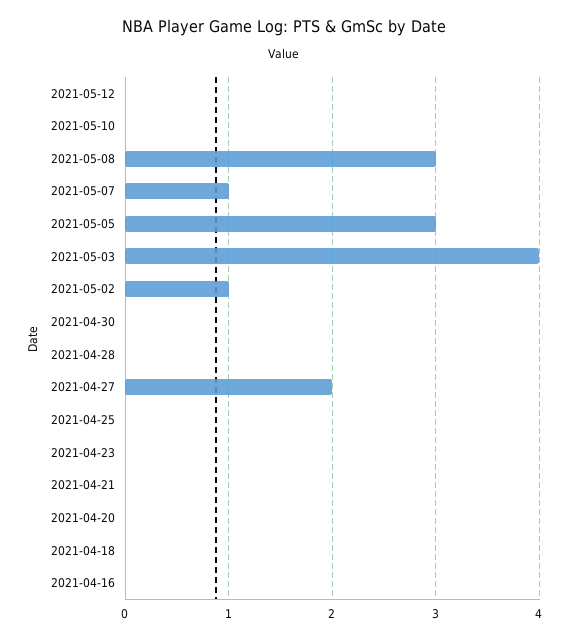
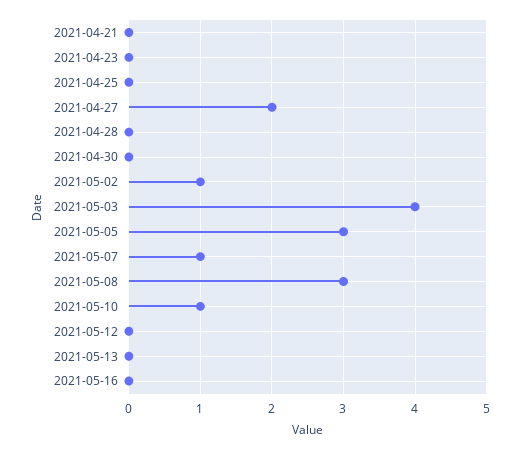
2021-05-10: 0 -> 1
2021-04-20: 0 -> none
2021-04-18: 0 -> none
2021-04-16: 0 -> none
2021-05-13: none -> 0
2021-05-16: none -> 0

